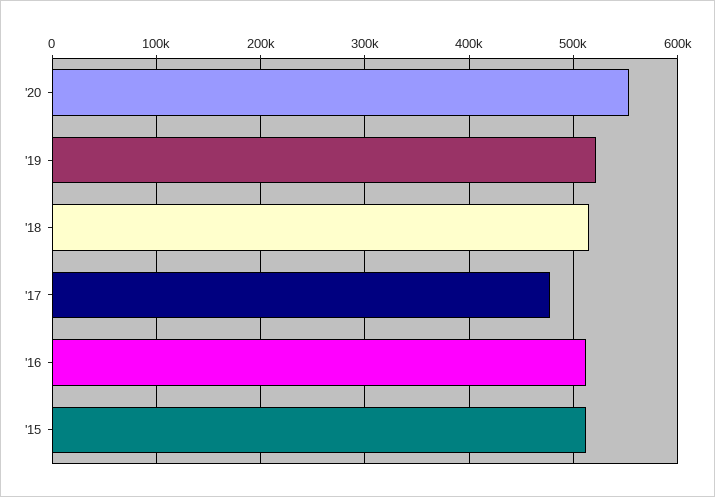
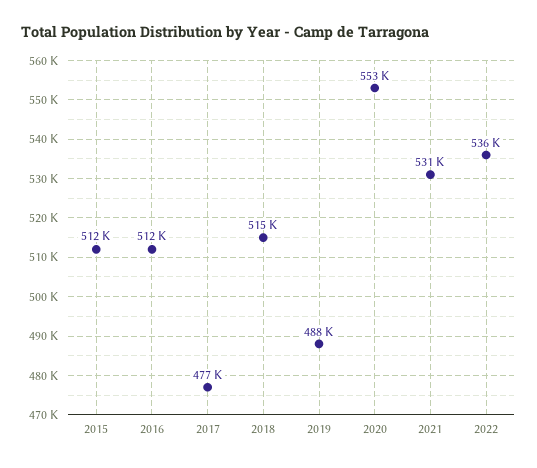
'19: 520000 -> 488000
2021: none -> 531000
2022: none -> 536000

